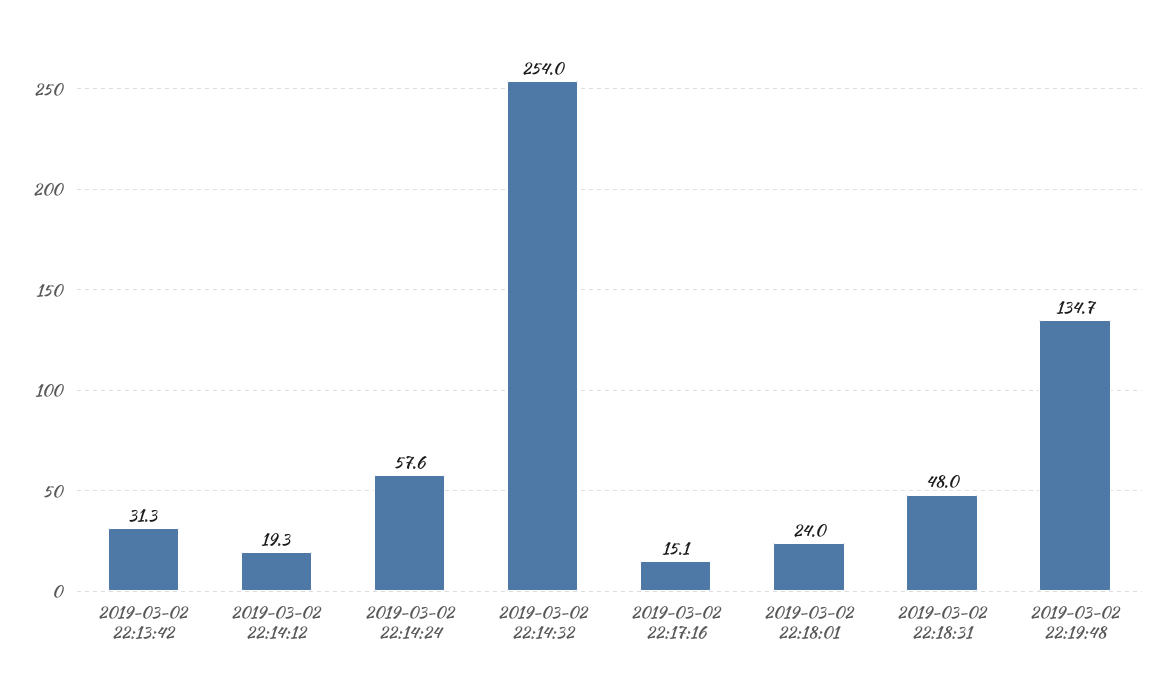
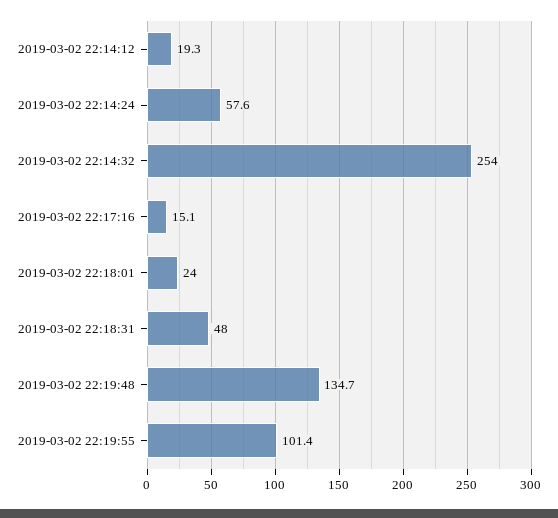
2019-03-02 22:13:42: 31.3 -> none
2019-03-02 22:19:55: none -> 101.4

